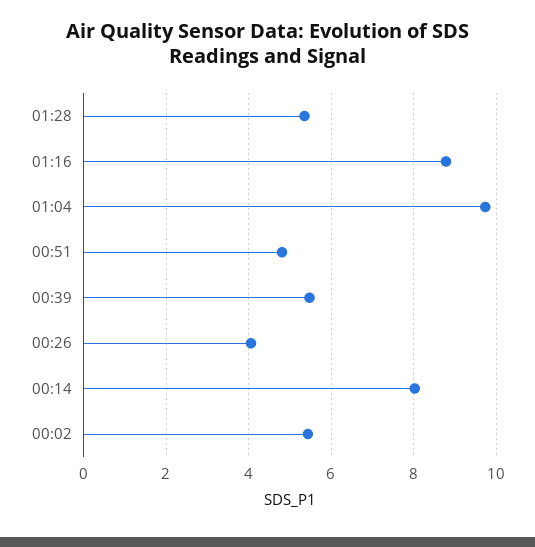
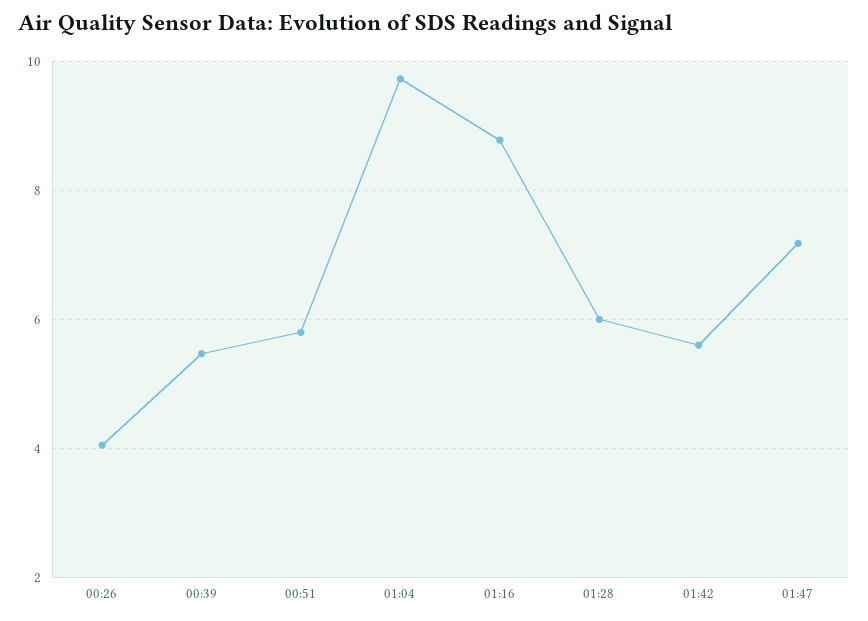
01:28: 5.4 -> 6
00:51: 4.8 -> 5.8
00:14: 8 -> none
00:02: 5.4 -> none
01:42: none -> 5.6
01:47: none -> 7.2

